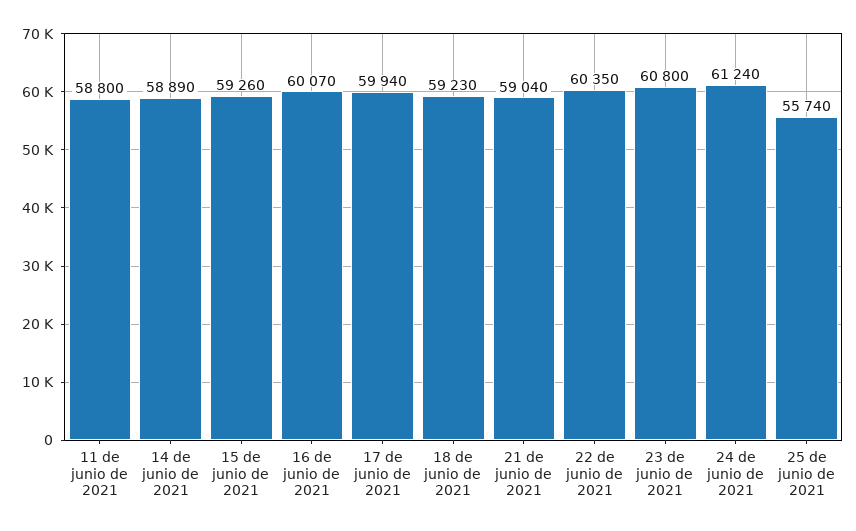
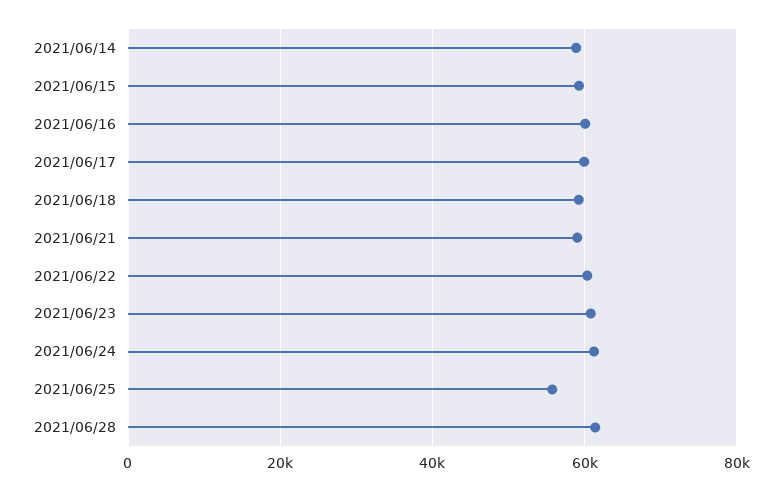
11 de junio de 2021: 58800 -> none
2021/06/28: none -> 62000

